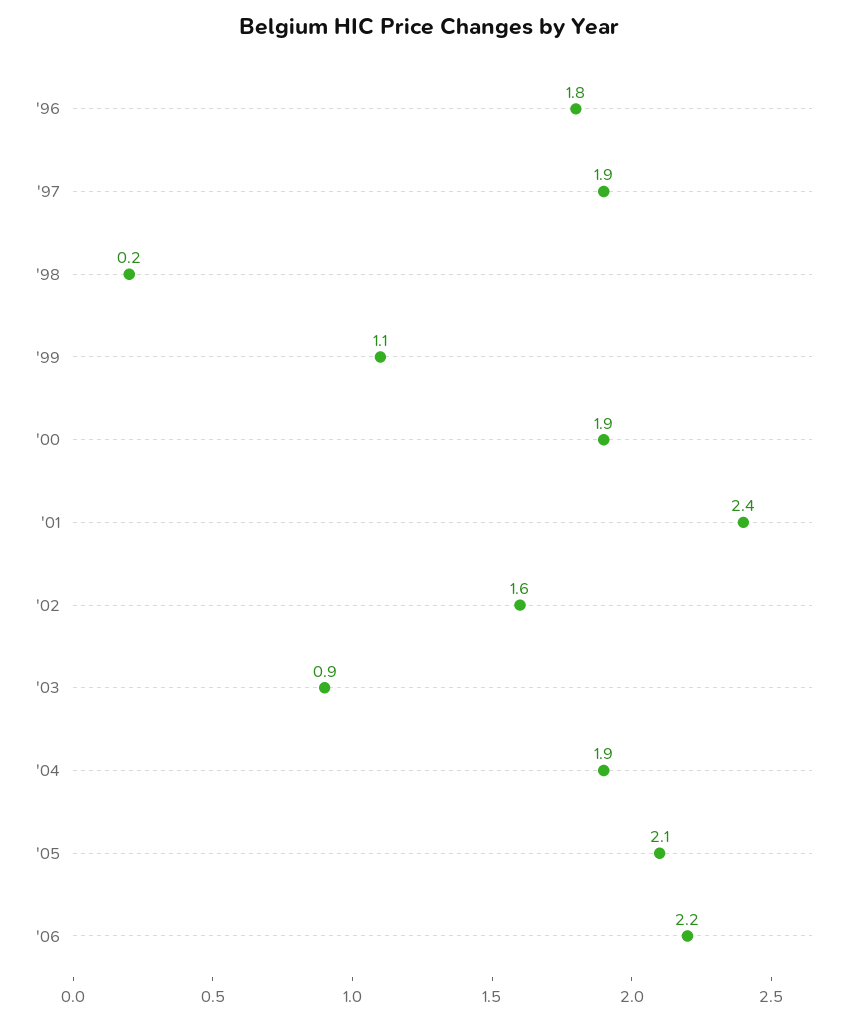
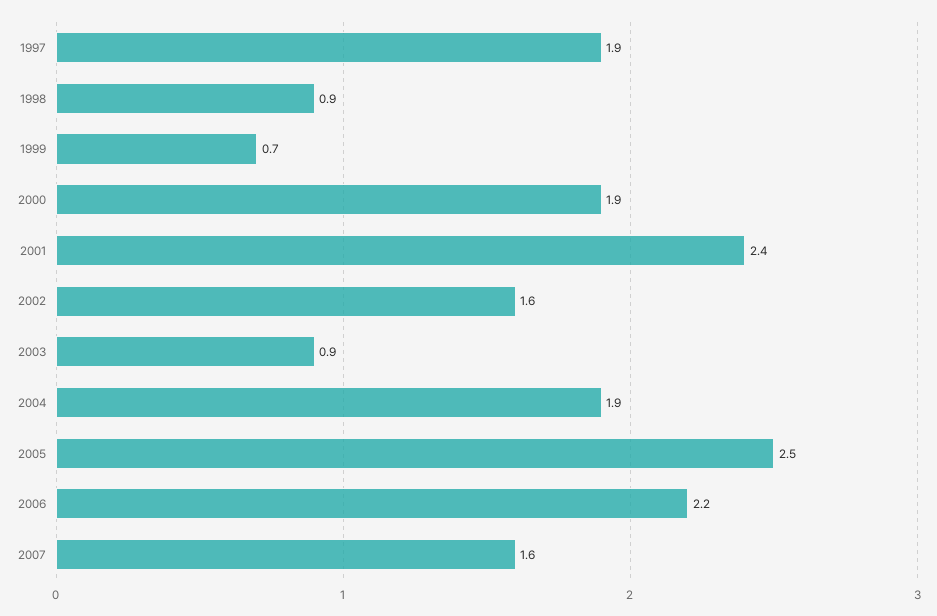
'96: 1.8 -> none
'98: 0.2 -> 0.9
'99: 1.1 -> 0.7
'05: 2.1 -> 2.5
2007: none -> 1.6

